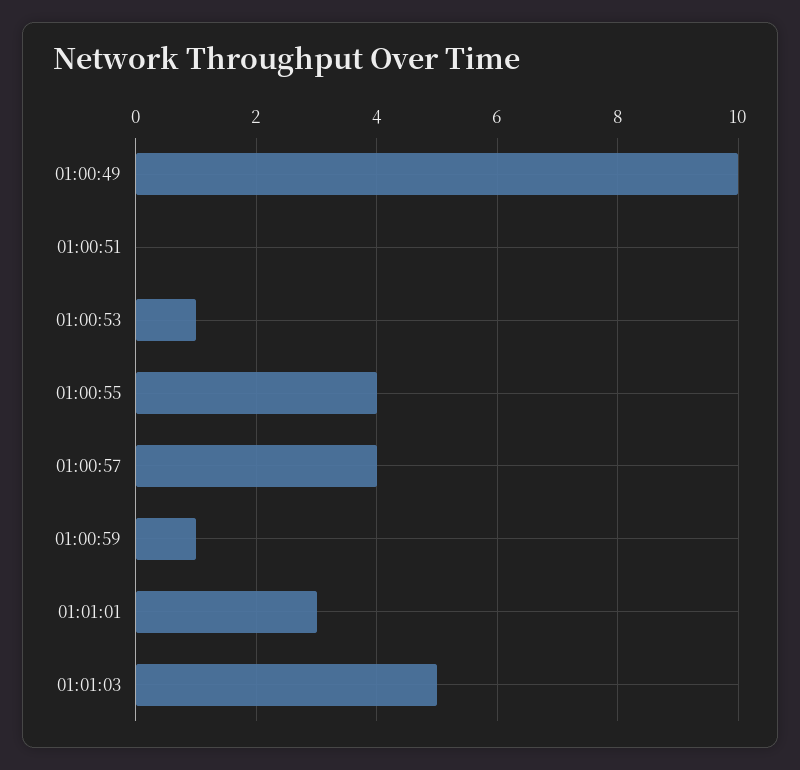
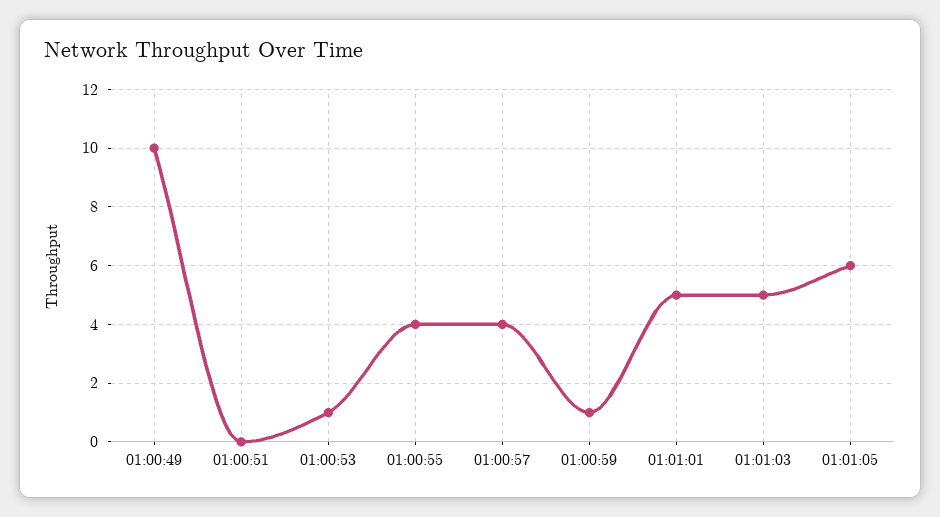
01:01:01: 3 -> 5
01:01:05: none -> 6

